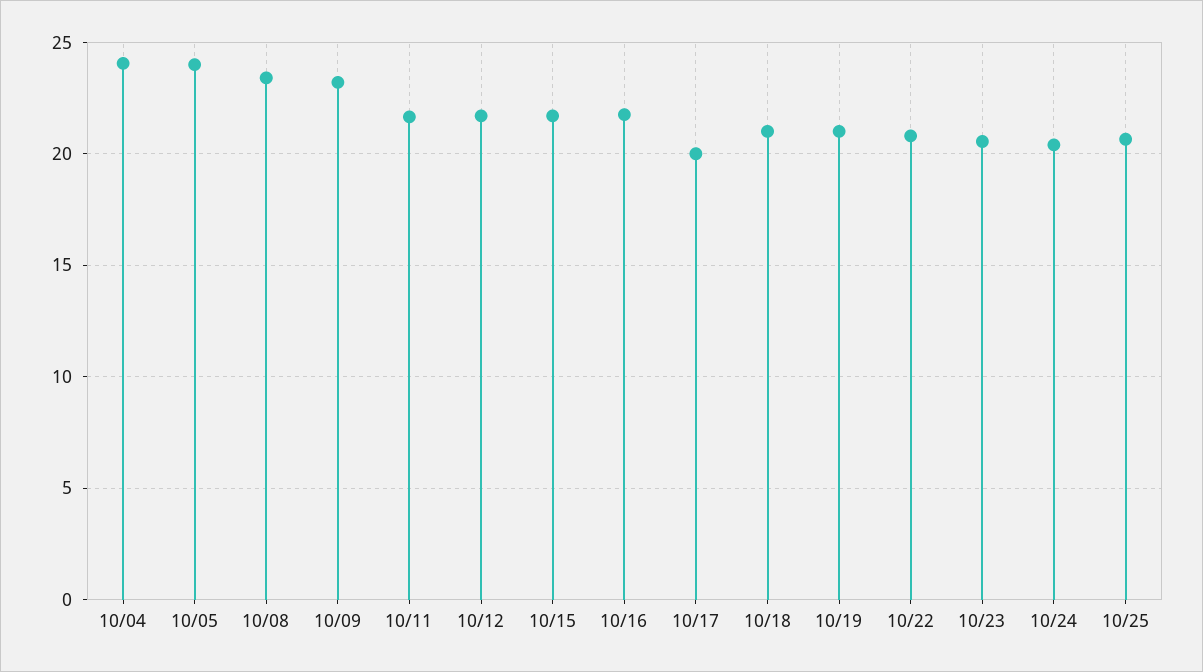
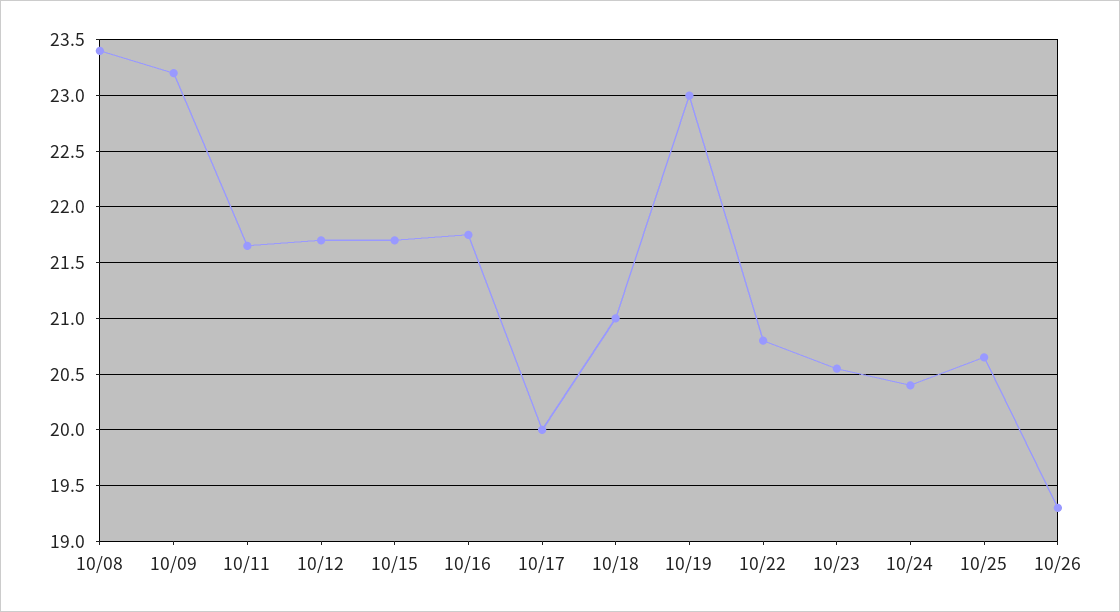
10/04: 24 -> none
10/05: 24 -> none
10/19: 21 -> 23
10/26: none -> 19.3

